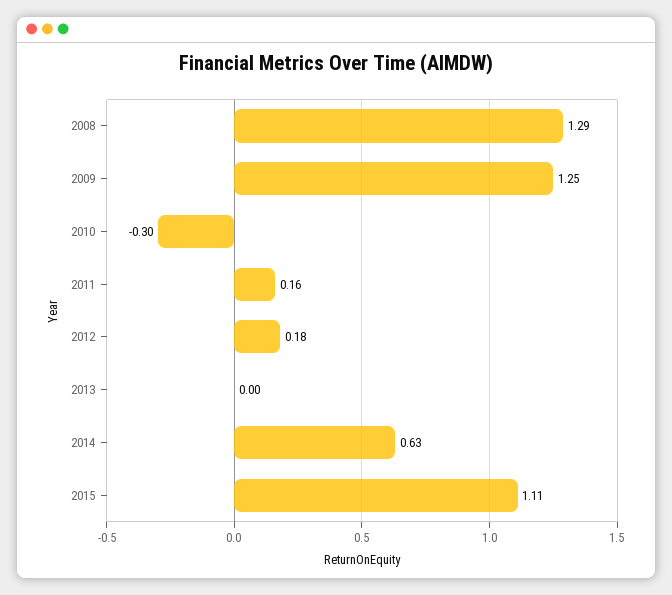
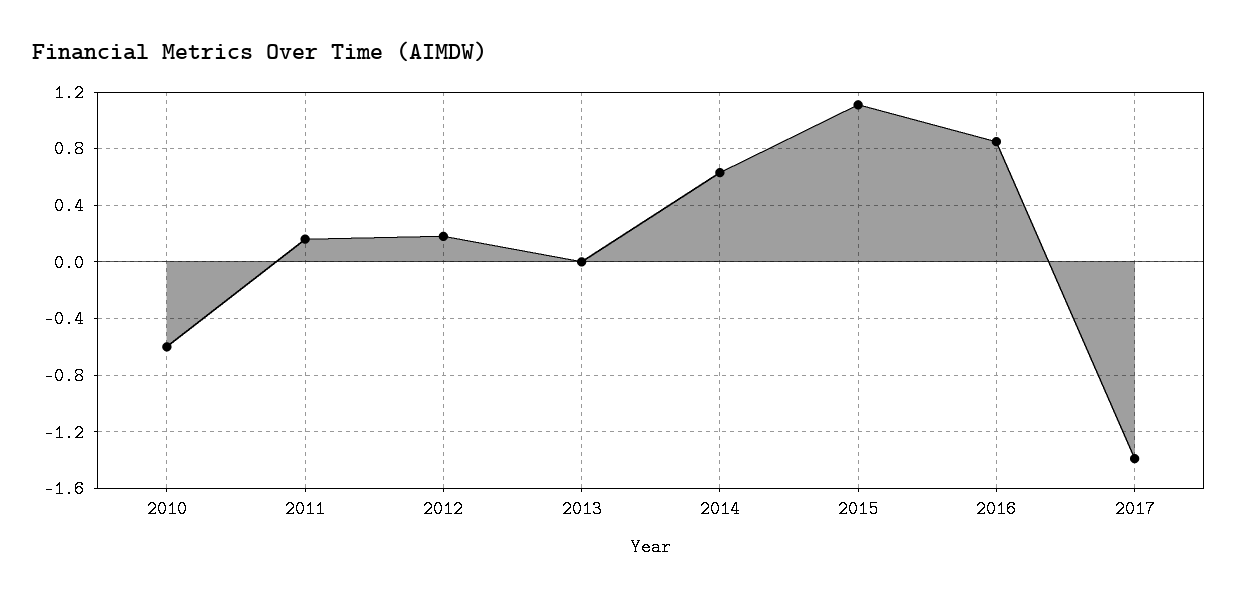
2008: 1.29 -> none
2009: 1.25 -> none
2010: -0.3 -> -0.6
2016: none -> 0.85
2017: none -> -1.4

